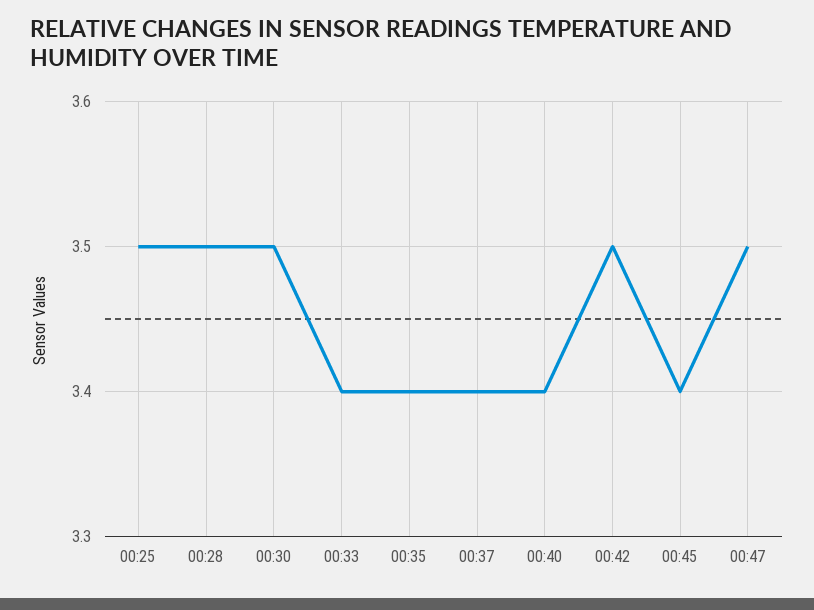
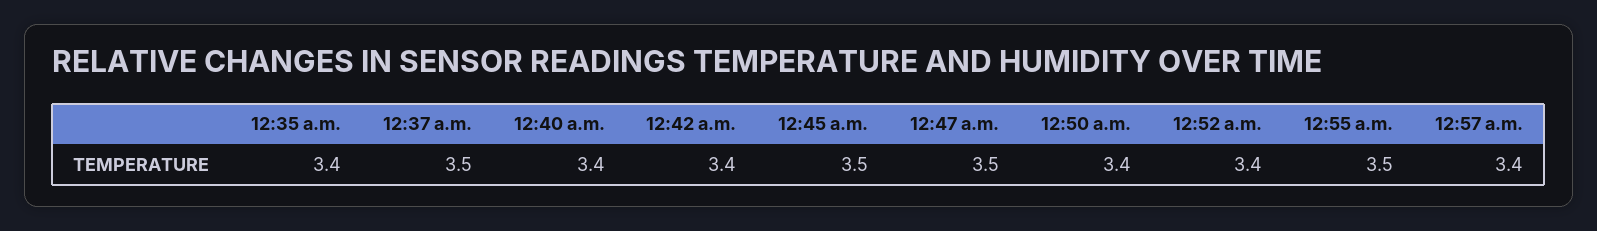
00:25: 3.5 -> none
00:28: 3.5 -> none
00:30: 3.5 -> none
00:33: 3.4 -> none
00:37: 3.4 -> 3.5
00:42: 3.5 -> 3.4
00:45: 3.4 -> 3.5
12:50 a.m.: none -> 3.4
12:52 a.m.: none -> 3.4
12:55 a.m.: none -> 3.5
12:57 a.m.: none -> 3.4

